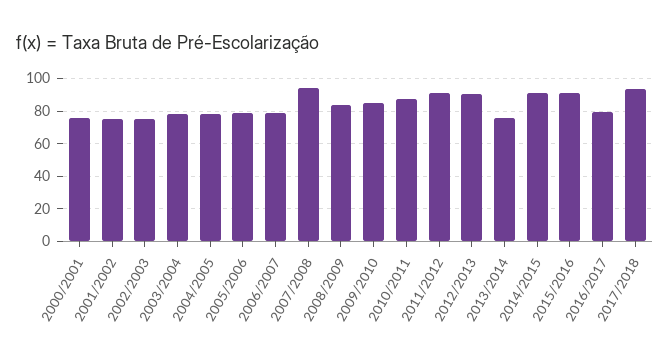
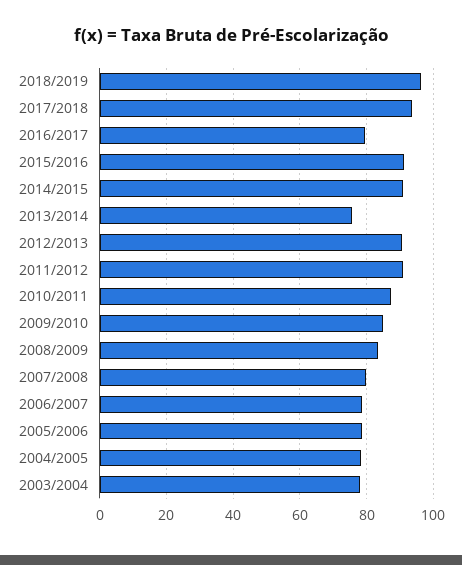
2000/2001: 75 -> none
2001/2002: 75 -> none
2002/2003: 75 -> none
2007/2008: 95 -> 80
2018/2019: none -> 96

